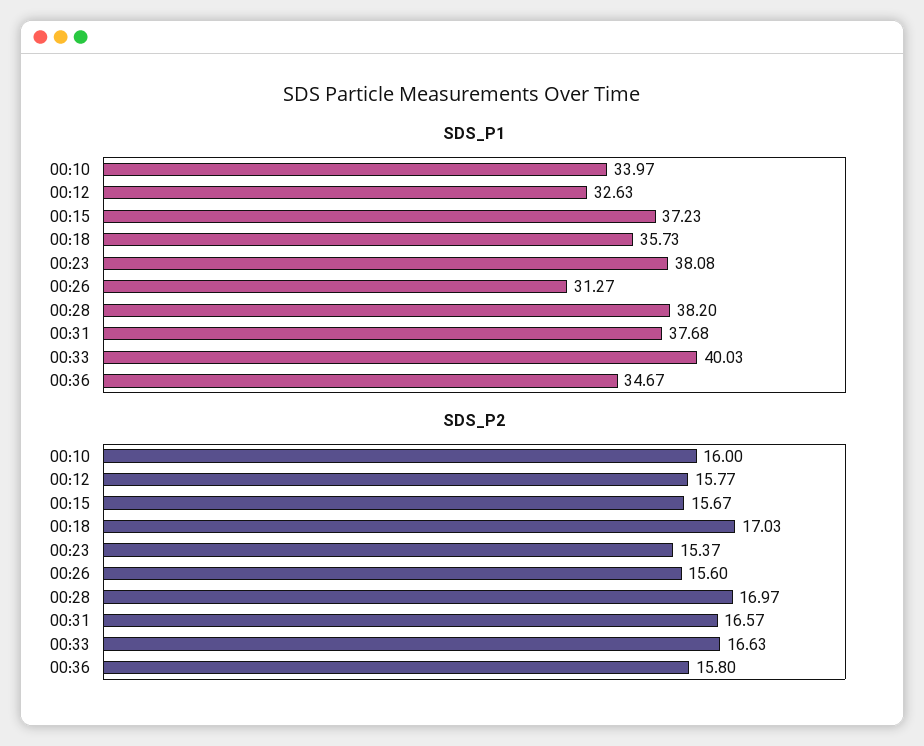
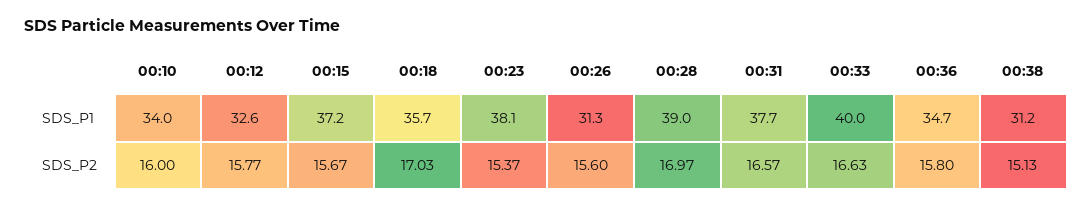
SDS_P1, 00:28: 38.2 -> 39
SDS_P1, 00:38: none -> 31.2
SDS_P2, 00:38: none -> 15.13

